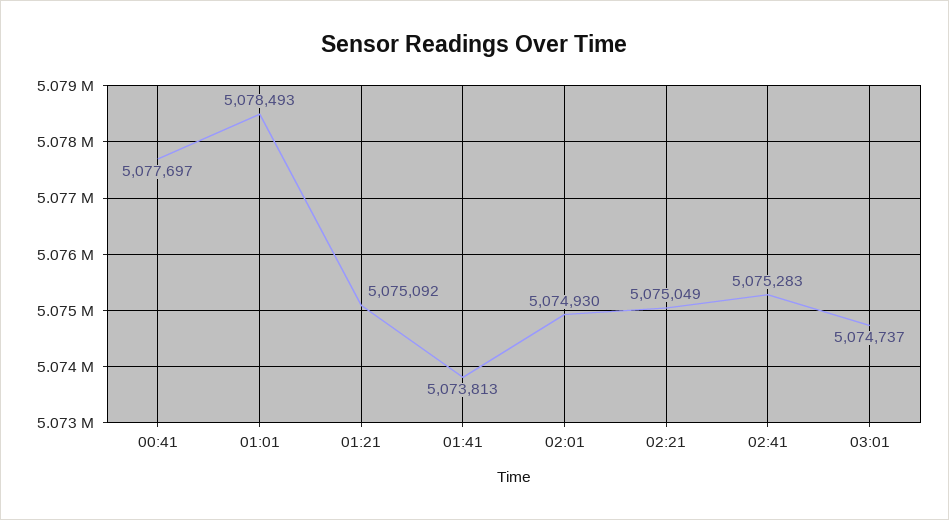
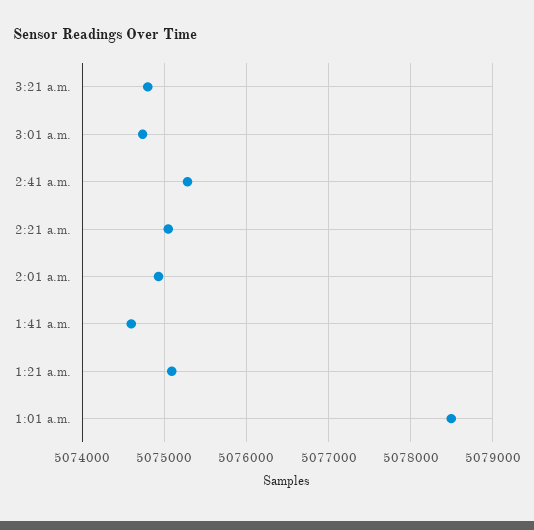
00:41: 5077697 -> none
01:41: 5073813 -> 5074600
3:21 a.m.: none -> 5074800

